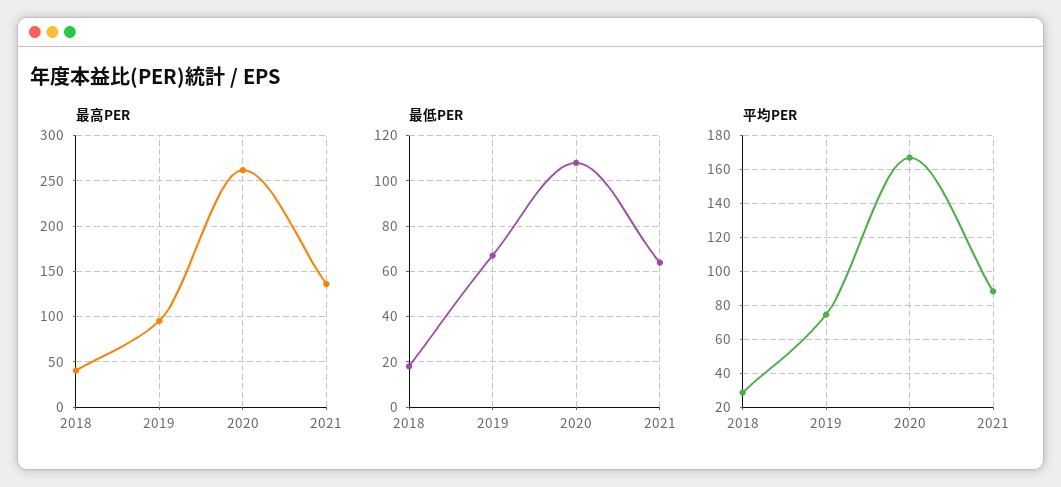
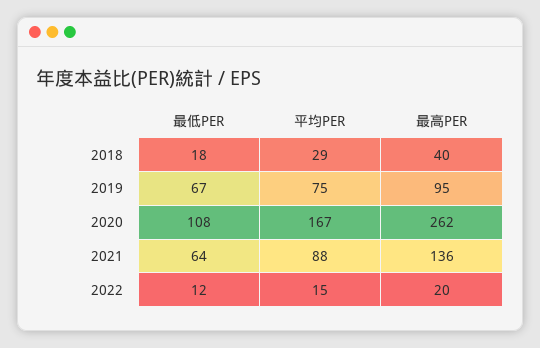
最低PER, 2022: none -> 12
平均PER, 2022: none -> 15
最高PER, 2022: none -> 20

